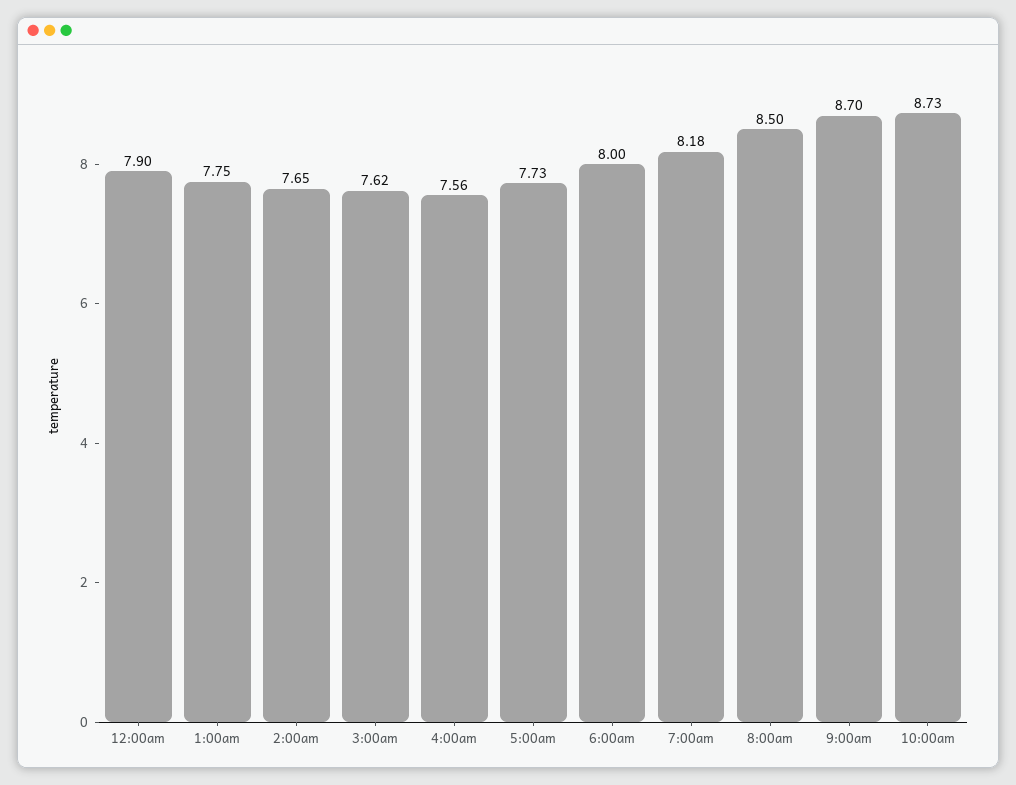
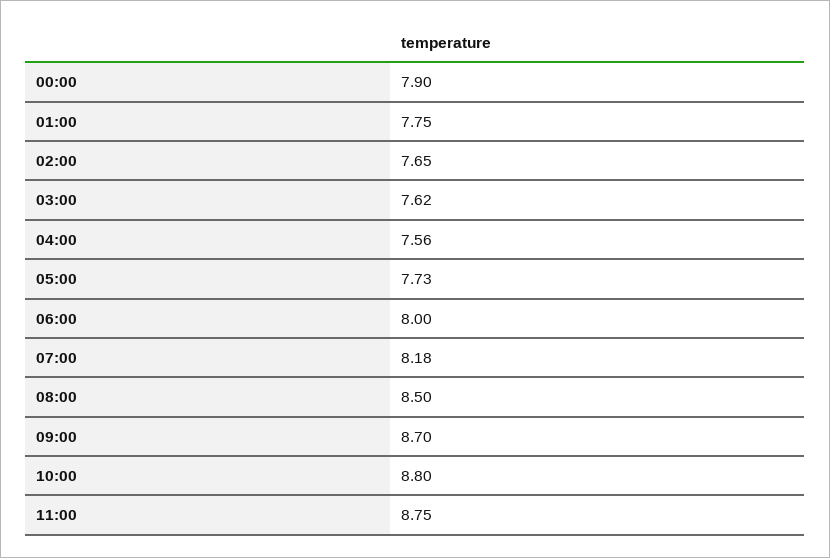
10:00am: 8.73 -> 8.8
11:00: none -> 8.75

